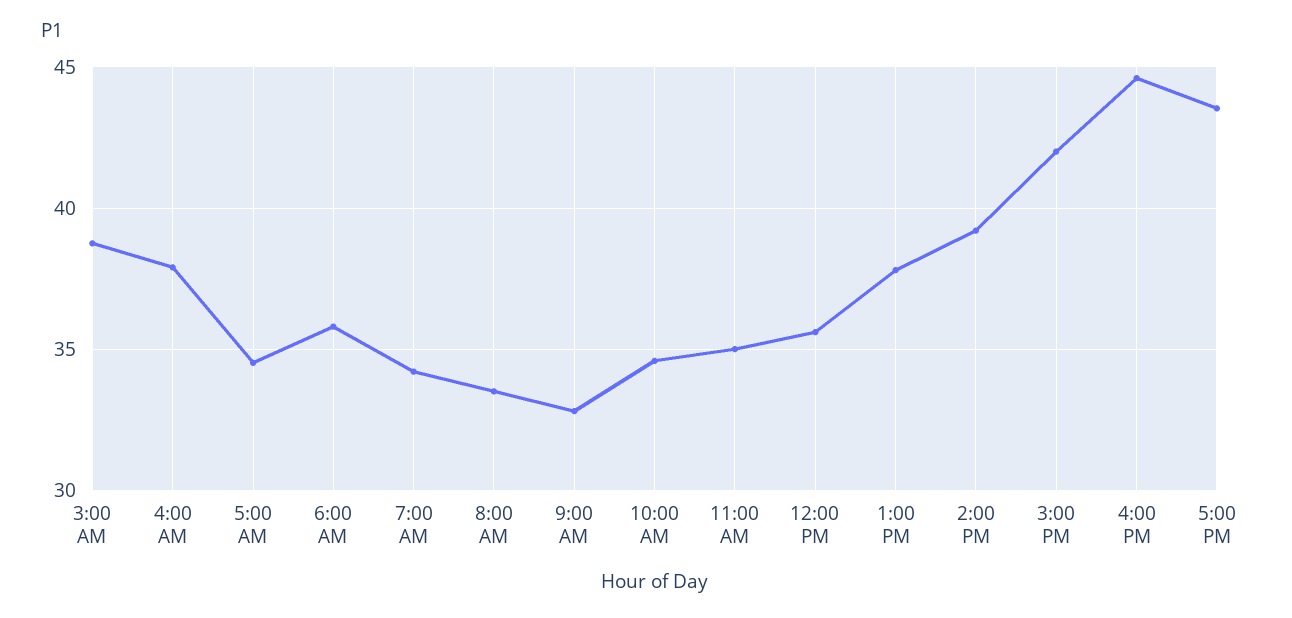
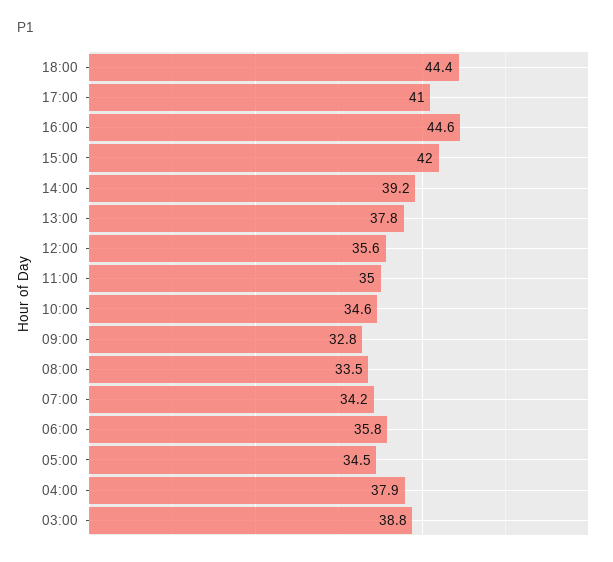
5:00 PM: 43.5 -> 41
18:00: none -> 44.4

